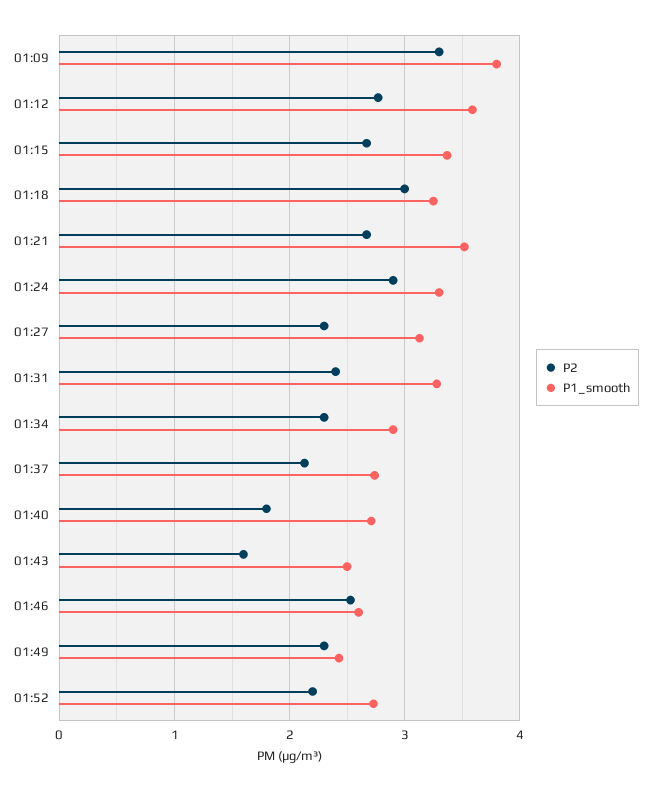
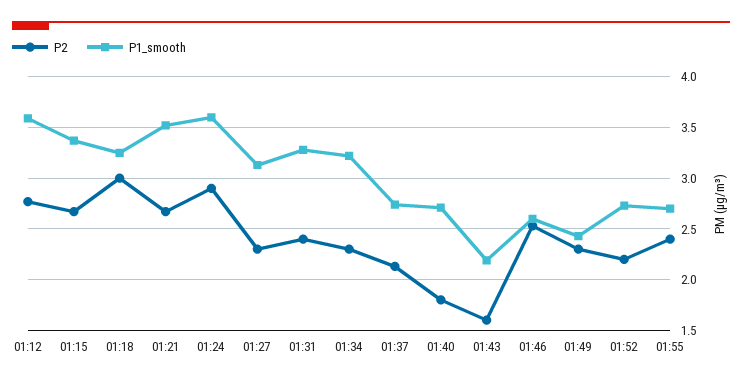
P2, 01:09: 3.3 -> none
P1_smooth, 01:09: 3.8 -> none
P1_smooth, 01:24: 3.3 -> 3.6
P1_smooth, 01:34: 2.9 -> 3.2
P1_smooth, 01:43: 2.5 -> 2.2
P2, 01:55: none -> 2.4
P1_smooth, 01:55: none -> 2.7

